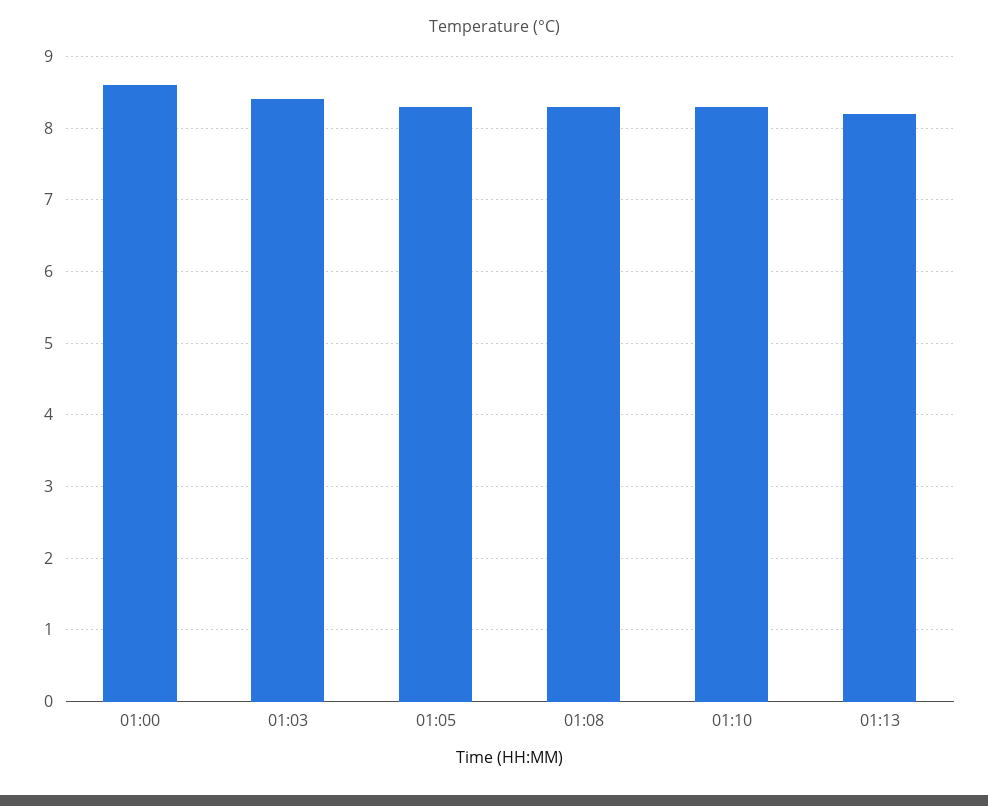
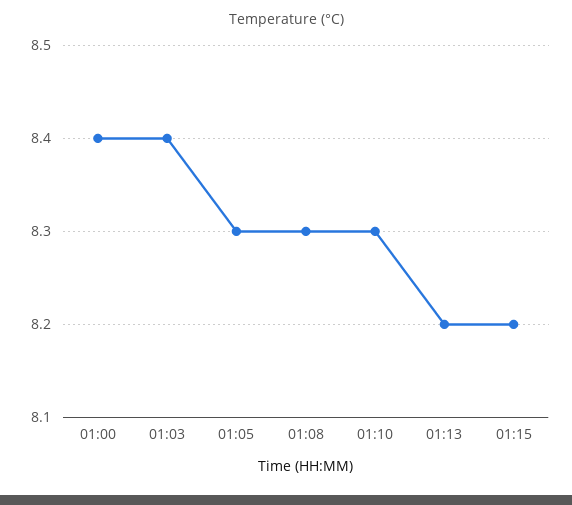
01:00: 8.6 -> 8.4
01:15: none -> 8.2

